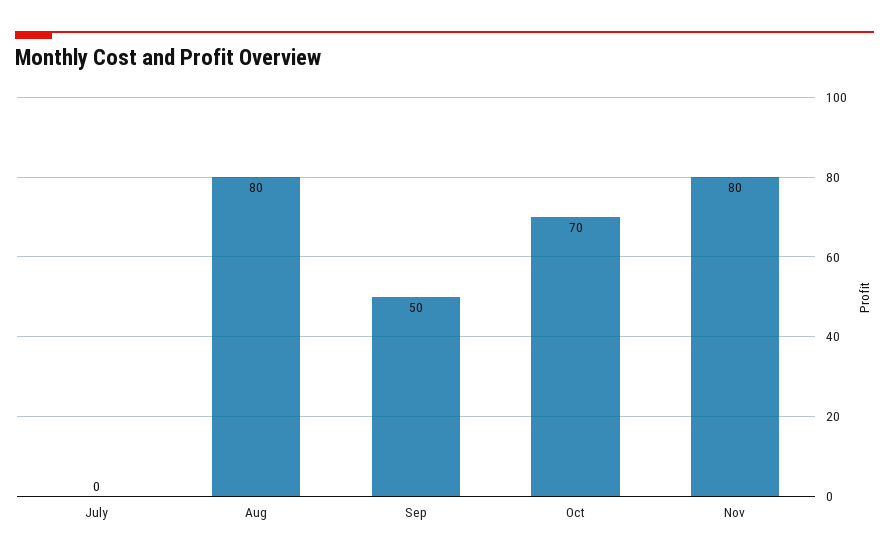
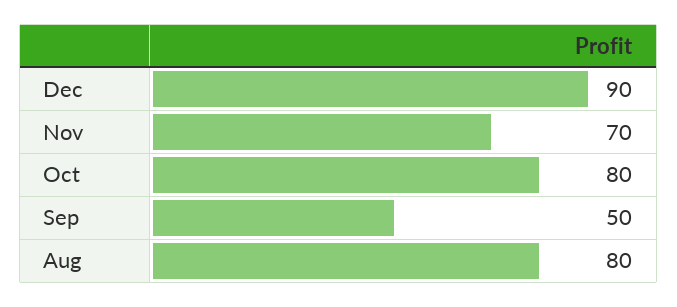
July: 0 -> none
Oct: 70 -> 80
Nov: 80 -> 70
Dec: none -> 90

